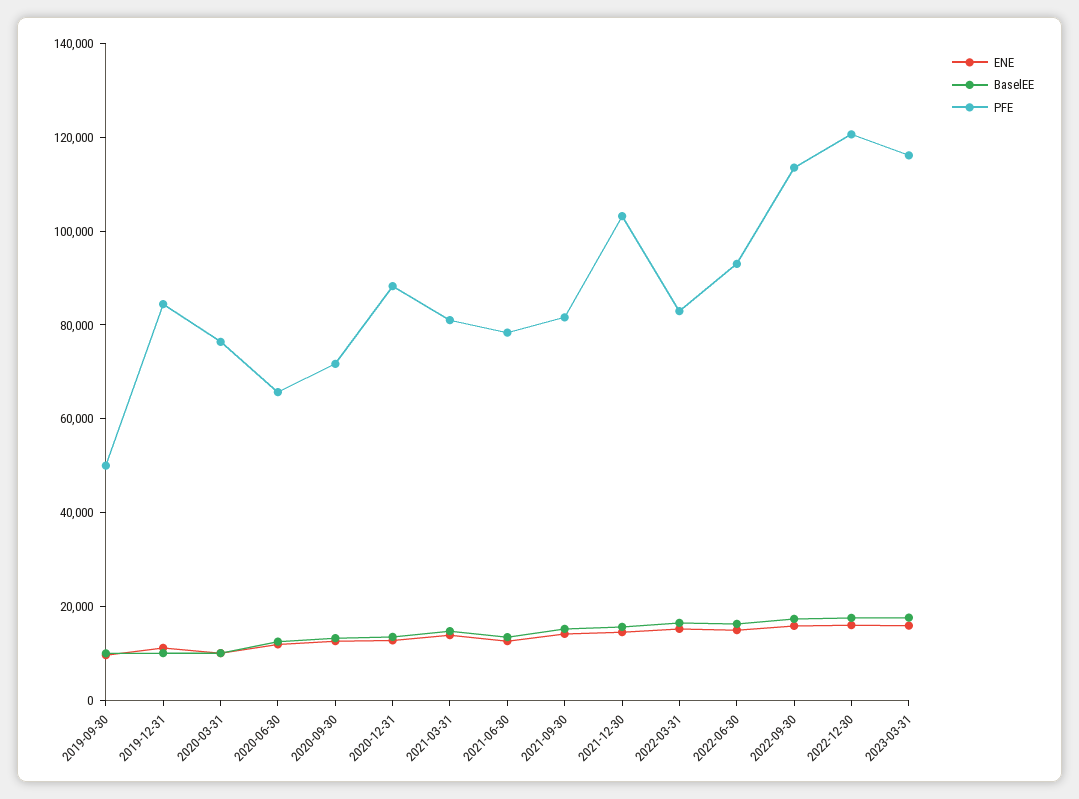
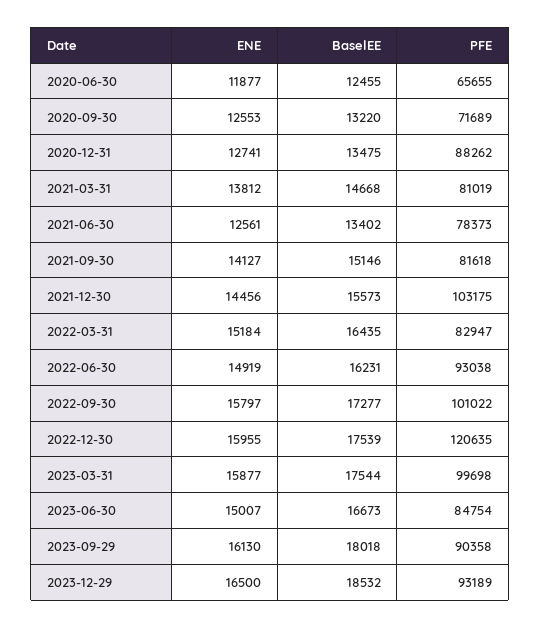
ENE, 2019-09-30: 10000 -> none
BaselEE, 2019-09-30: 10000 -> none
PFE, 2019-09-30: 50000 -> none
ENE, 2019-12-31: 10000 -> none
BaselEE, 2019-12-31: 10000 -> none
PFE, 2019-12-31: 85000 -> none
ENE, 2020-03-31: 10000 -> none
BaselEE, 2020-03-31: 10000 -> none
PFE, 2020-03-31: 75000 -> none
PFE, 2022-09-30: 115000 -> 101022
PFE, 2023-03-31: 115000 -> 99698
ENE, 2023-06-30: none -> 15007
BaselEE, 2023-06-30: none -> 16673
PFE, 2023-06-30: none -> 84754
ENE, 2023-09-29: none -> 16130
BaselEE, 2023-09-29: none -> 18018
PFE, 2023-09-29: none -> 90358
ENE, 2023-12-29: none -> 16500
BaselEE, 2023-12-29: none -> 18532
PFE, 2023-12-29: none -> 93189

